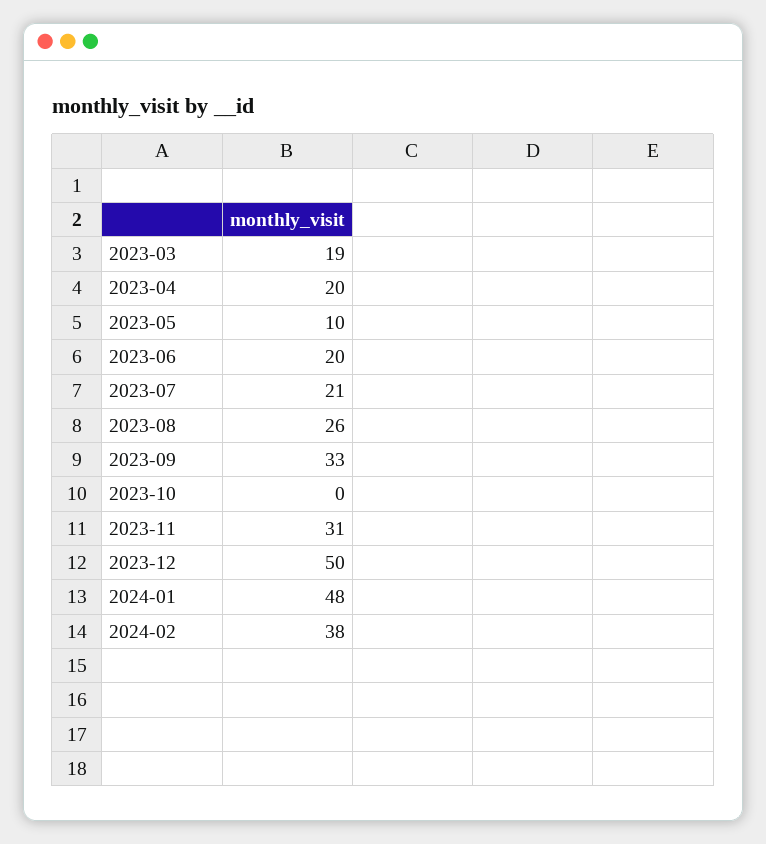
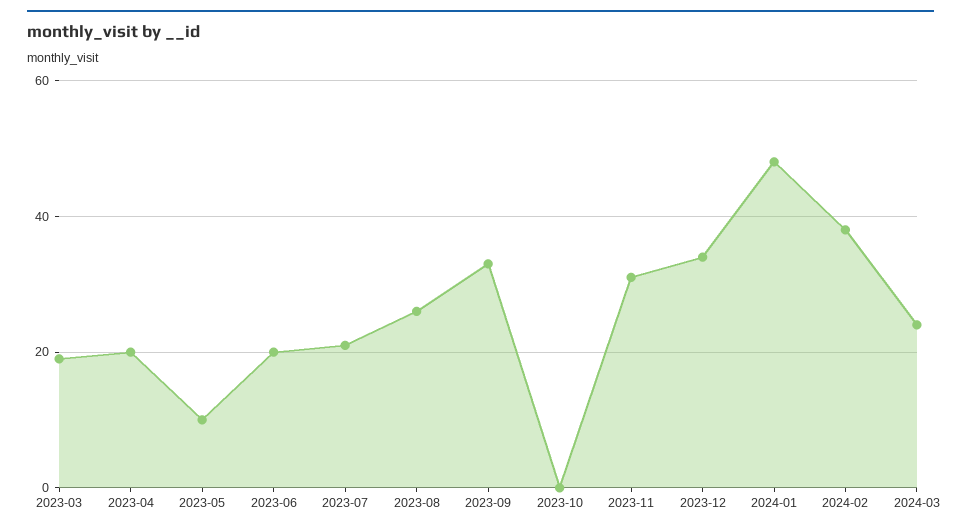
2023-12: 50 -> 35
2024-03: none -> 25

